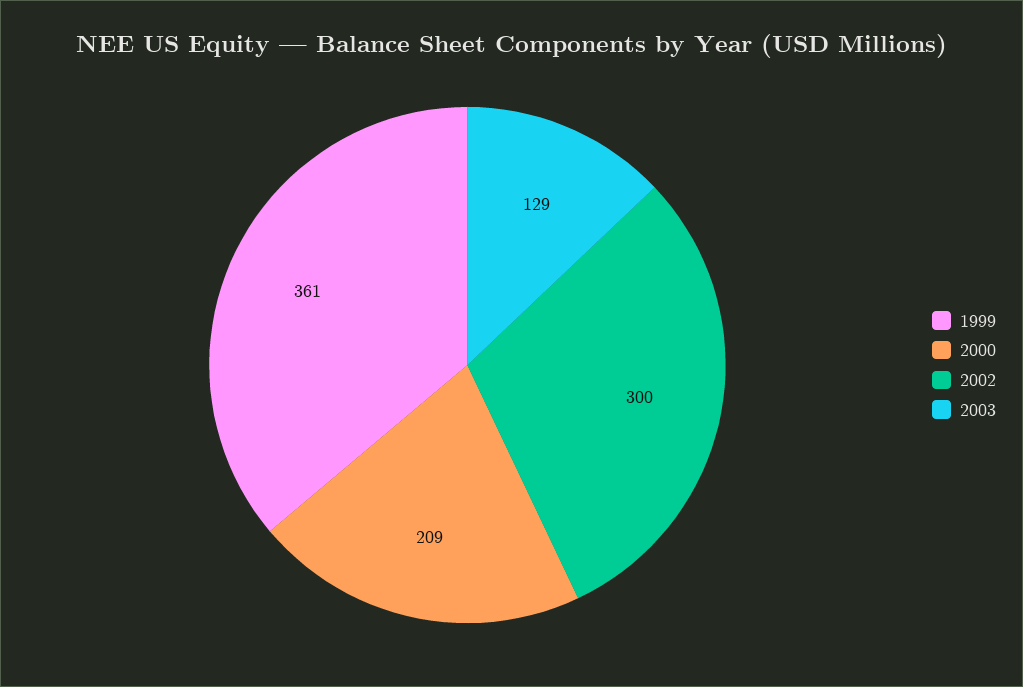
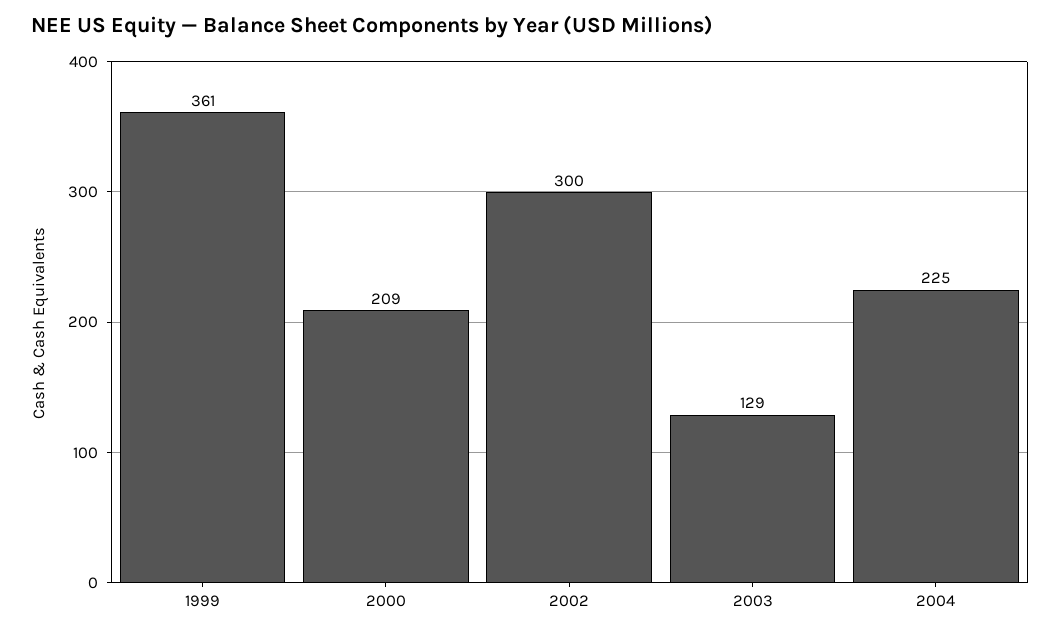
2004: none -> 225

